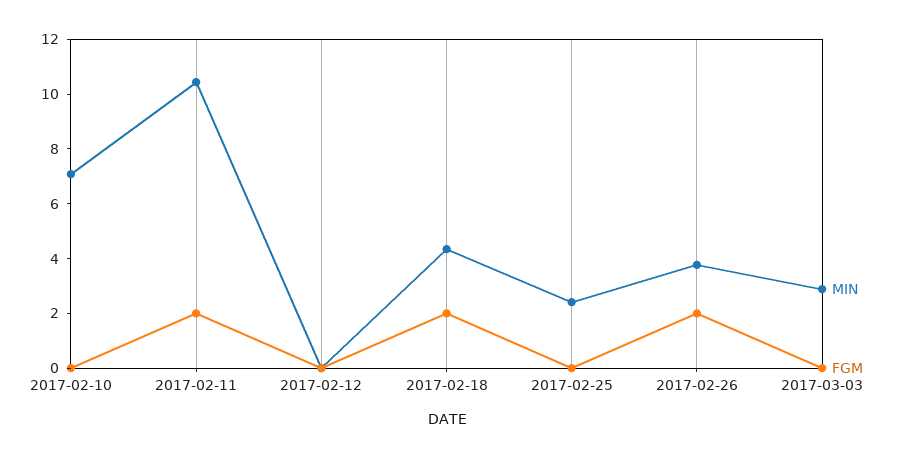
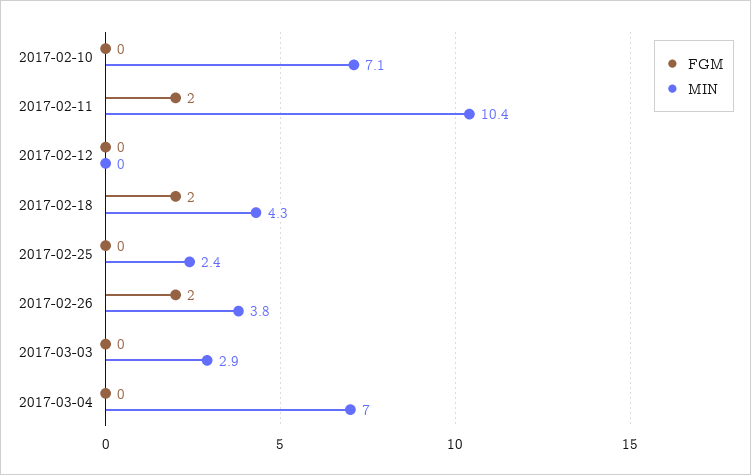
FGM, 2017-03-04: none -> 0
MIN, 2017-03-04: none -> 7

